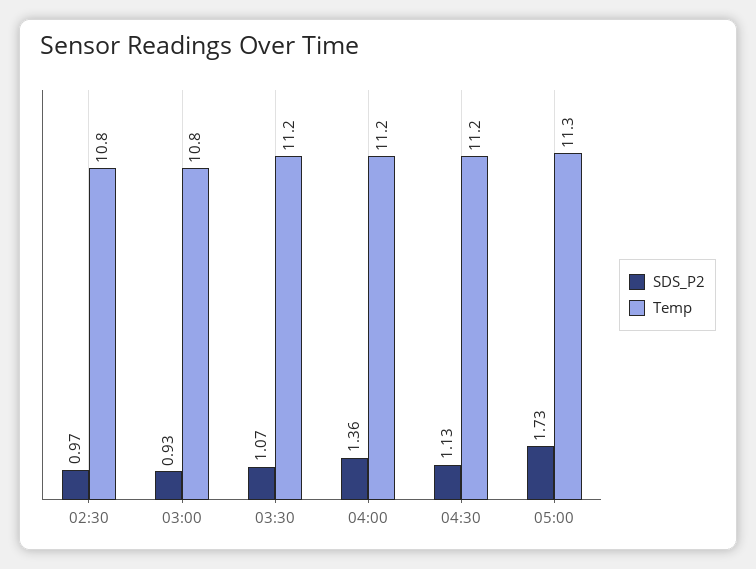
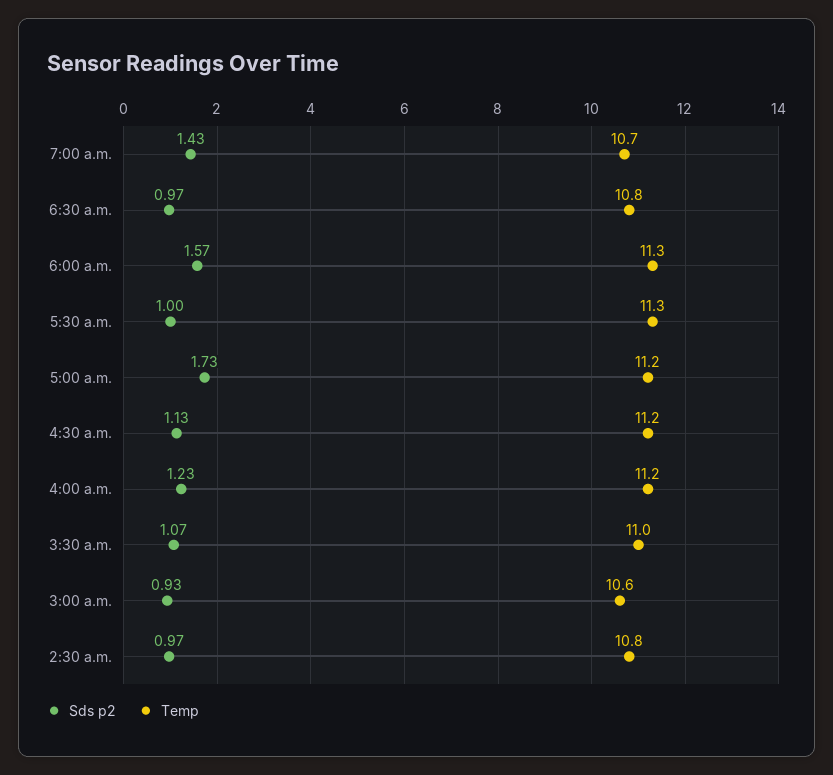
Temp, 03:00: 10.8 -> 10.6
Temp, 03:30: 11.2 -> 11
SDS_P2, 04:00: 1.36 -> 1.23
Temp, 05:00: 11.3 -> 11.2
SDS_P2, 7:00 a.m.: none -> 1.43
Temp, 7:00 a.m.: none -> 10.7
SDS_P2, 6:30 a.m.: none -> 0.97
Temp, 6:30 a.m.: none -> 10.8
SDS_P2, 6:00 a.m.: none -> 1.57
Temp, 6:00 a.m.: none -> 11.3
SDS_P2, 5:30 a.m.: none -> 1
Temp, 5:30 a.m.: none -> 11.3

